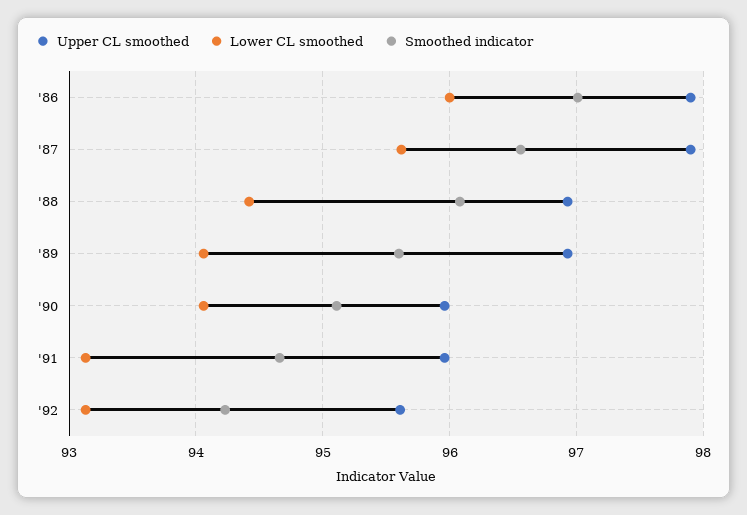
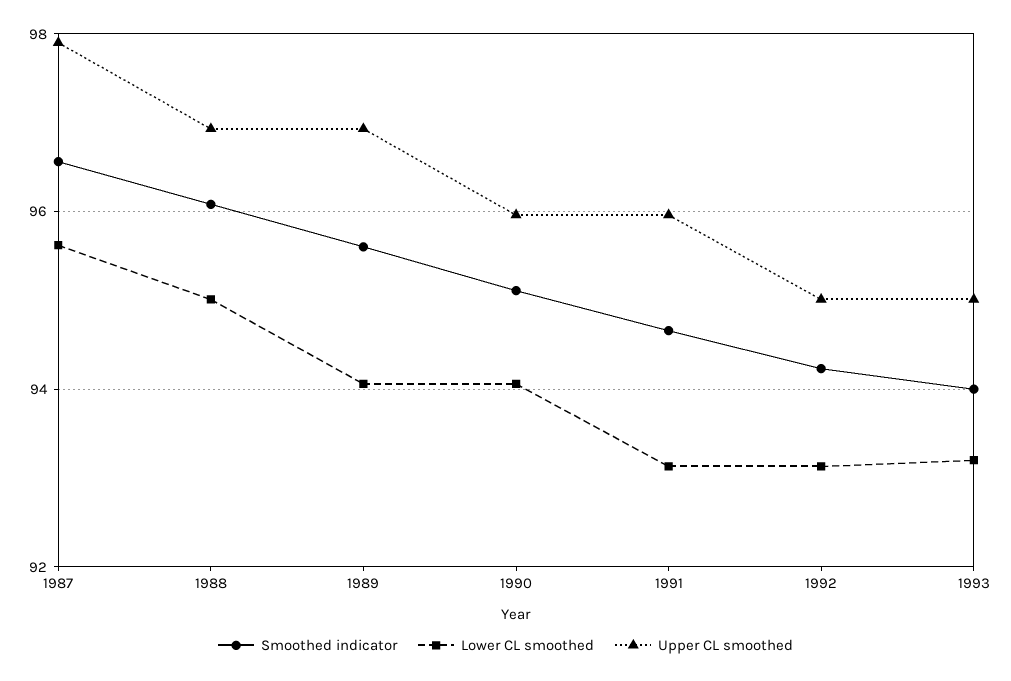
Upper CL smoothed, '86: 97.9 -> none
Lower CL smoothed, '86: 96 -> none
Smoothed indicator, '86: 97 -> none
Lower CL smoothed, '88: 94.4 -> 95
Upper CL smoothed, '92: 95.6 -> 95
Smoothed indicator, 1993: none -> 94
Lower CL smoothed, 1993: none -> 93.2
Upper CL smoothed, 1993: none -> 95

